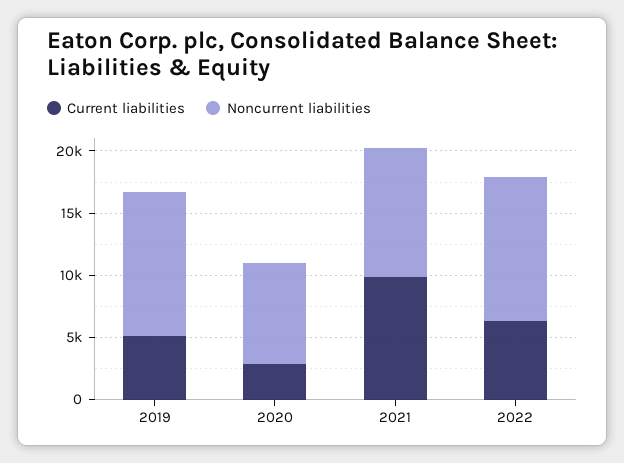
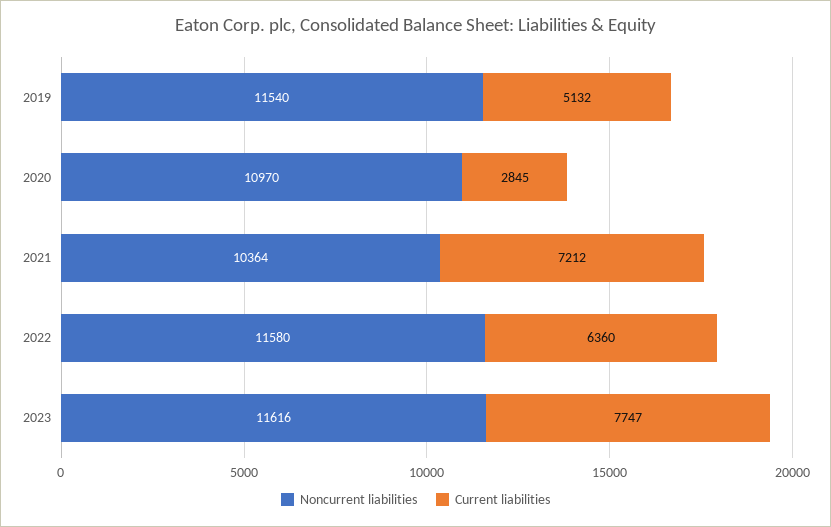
Noncurrent liabilities, 2020: 8000 -> 10970
Current liabilities, 2021: 10000 -> 7212
Noncurrent liabilities, 2023: none -> 11616
Current liabilities, 2023: none -> 7747

